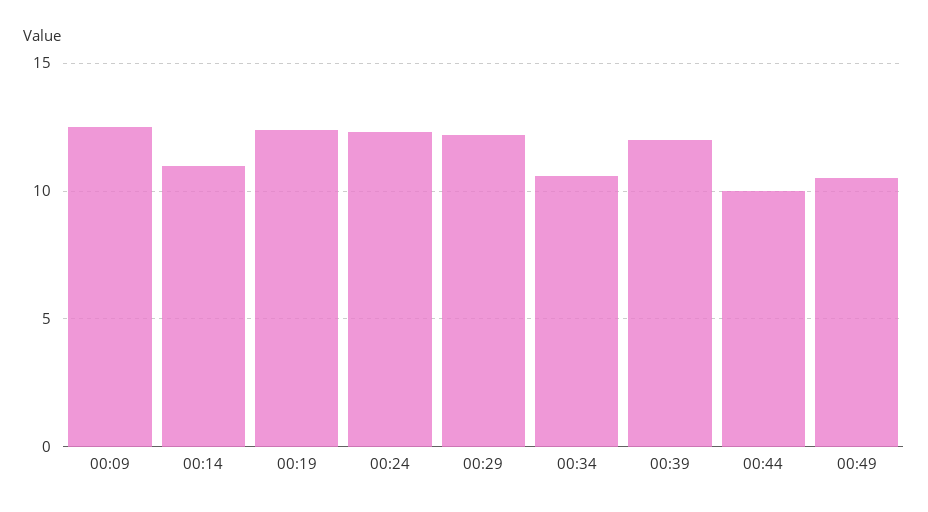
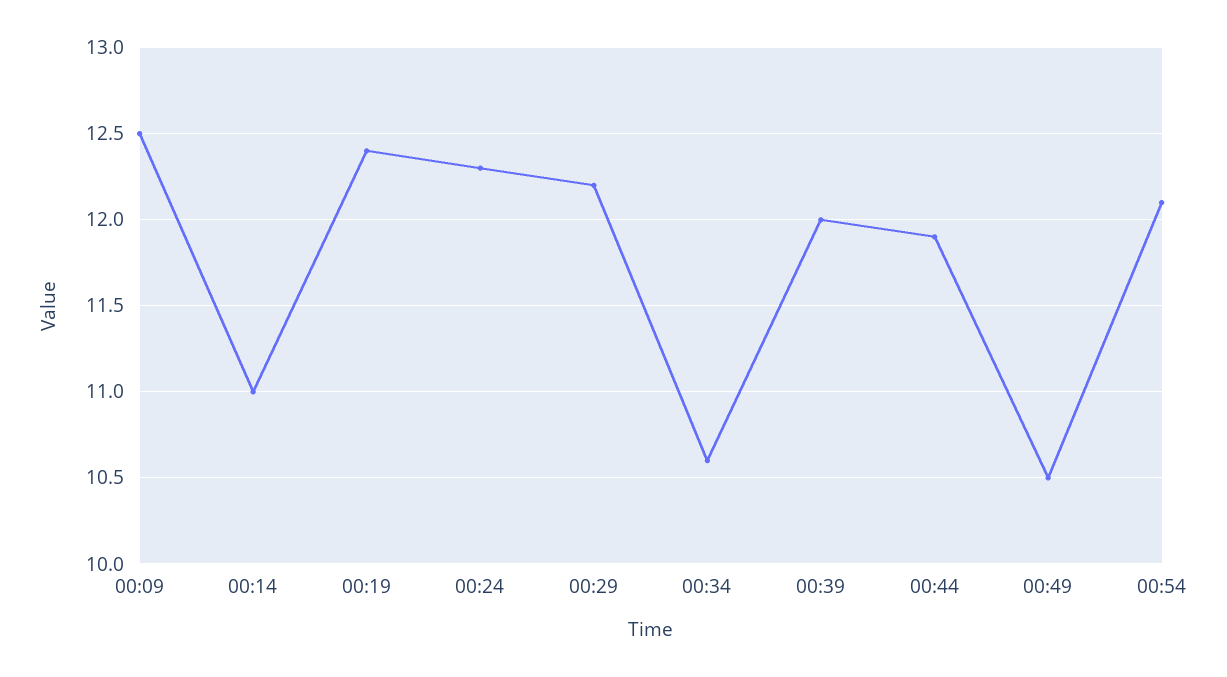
00:44: 10 -> 11.9
00:54: none -> 12.1

